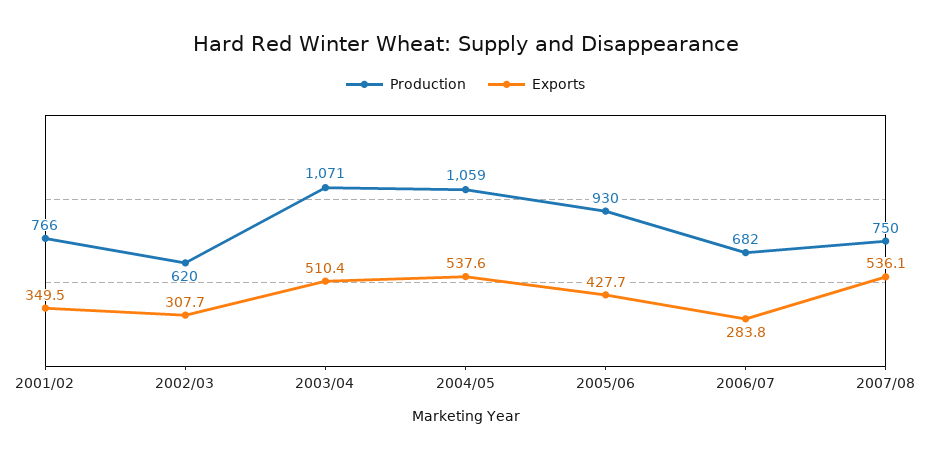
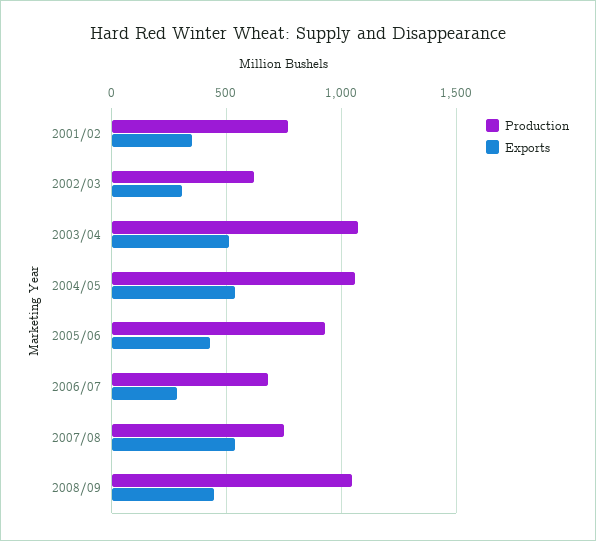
Production, 2008/09: none -> 1050
Exports, 2008/09: none -> 450

